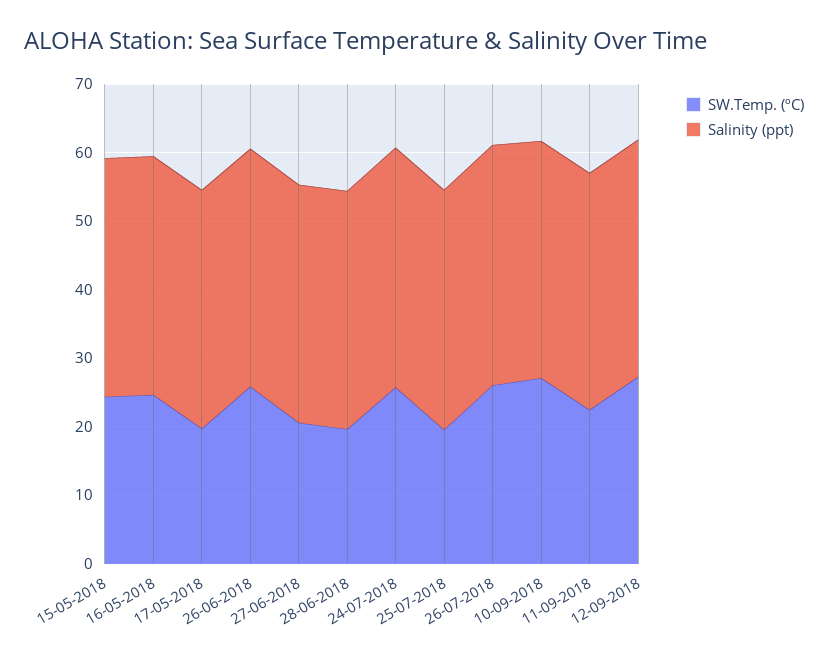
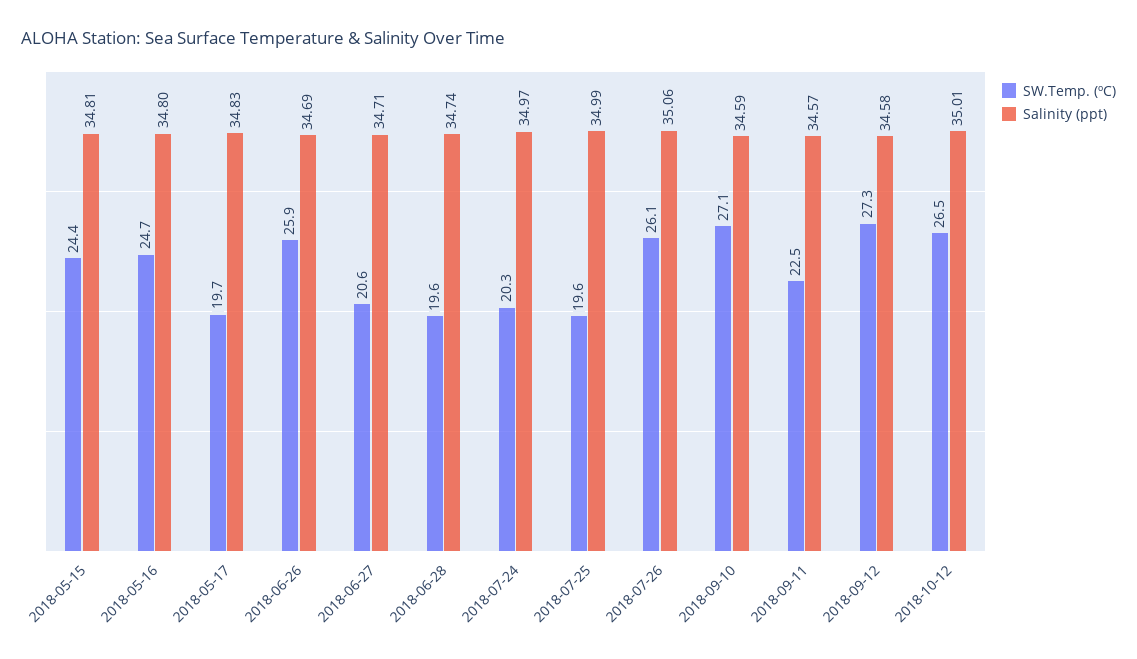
SW.Temp. (ºC), 24-07-2018: 26 -> 20.3
SW.Temp. (ºC), 2018-10-12: none -> 26.5
Salinity (ppt), 2018-10-12: none -> 35.01

